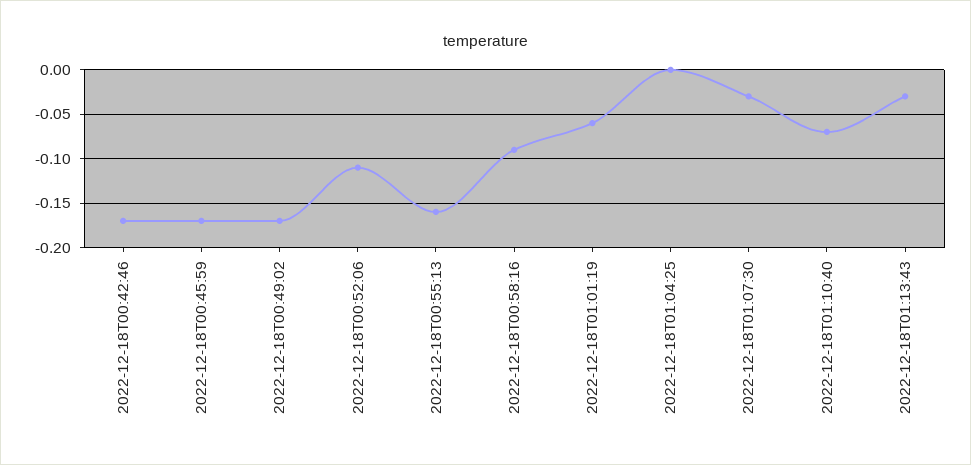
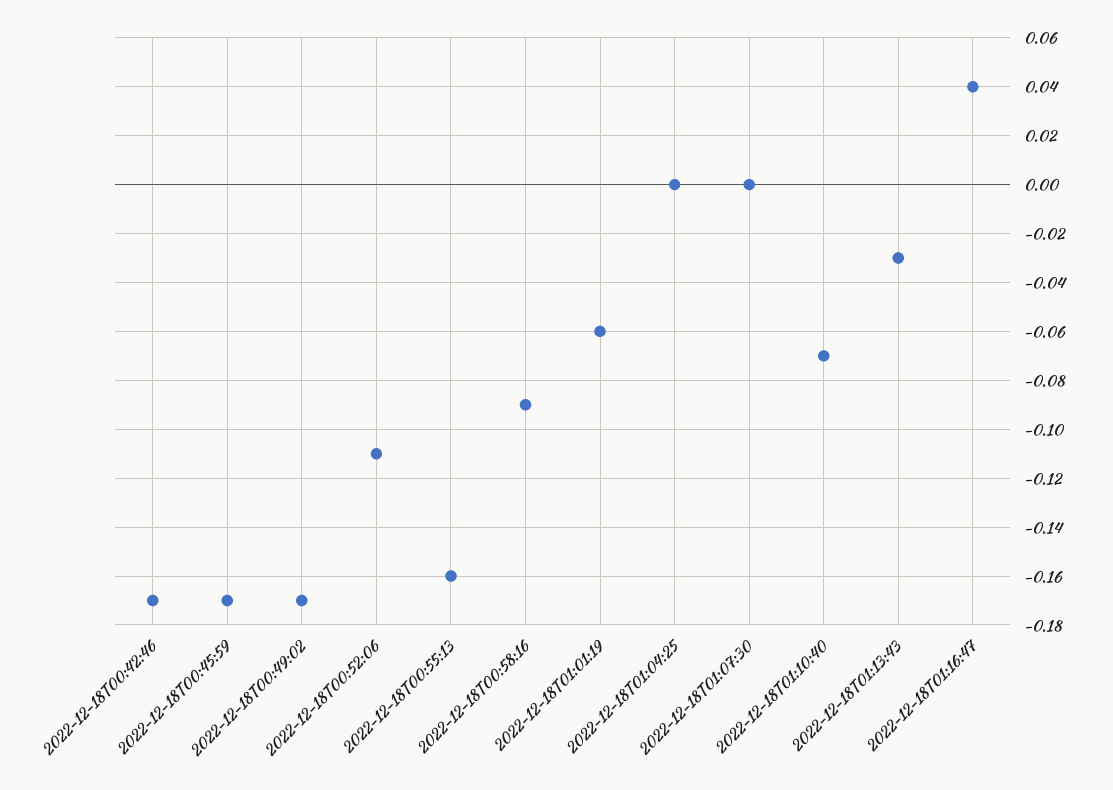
2022-12-18T01:07:30: -0.03 -> 0
2022-12-18T01:16:47: none -> 0.04

